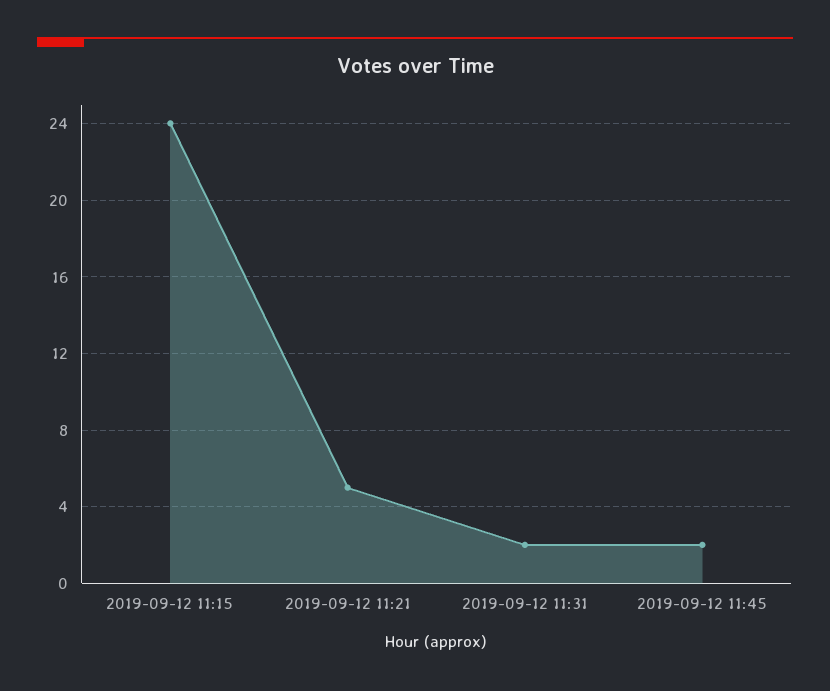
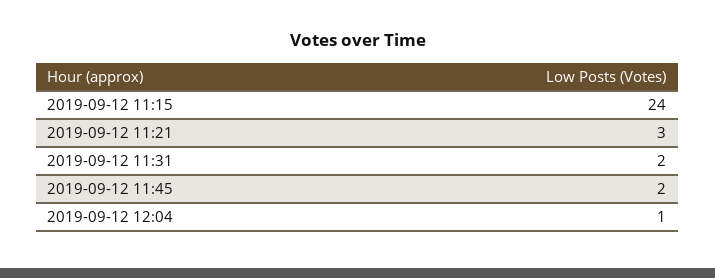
2019-09-12 11:21: 5 -> 3
2019-09-12 12:04: none -> 1

